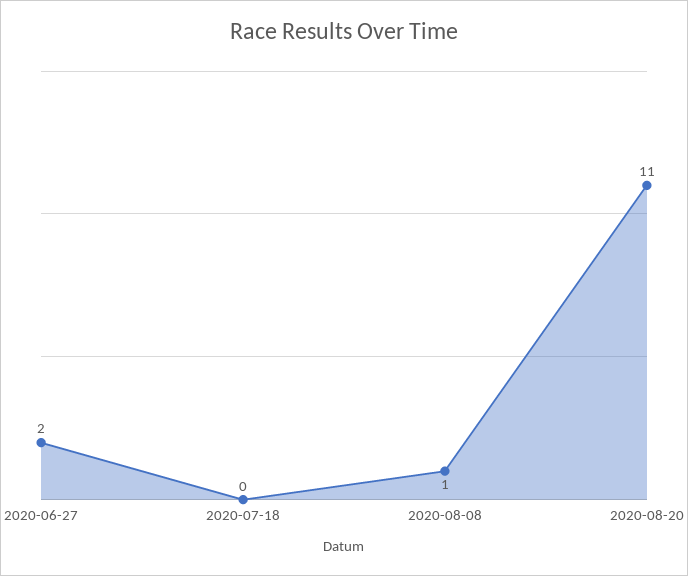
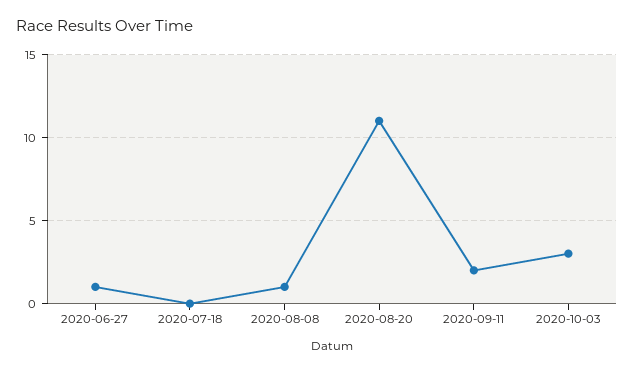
2020-06-27: 2 -> 1
2020-09-11: none -> 2
2020-10-03: none -> 3

